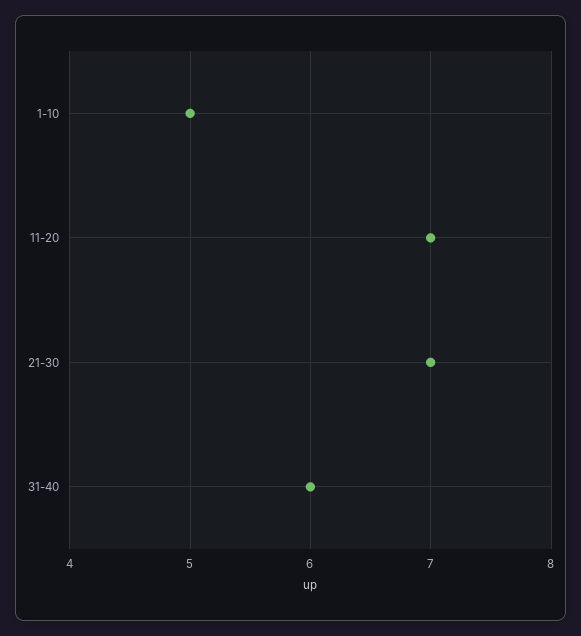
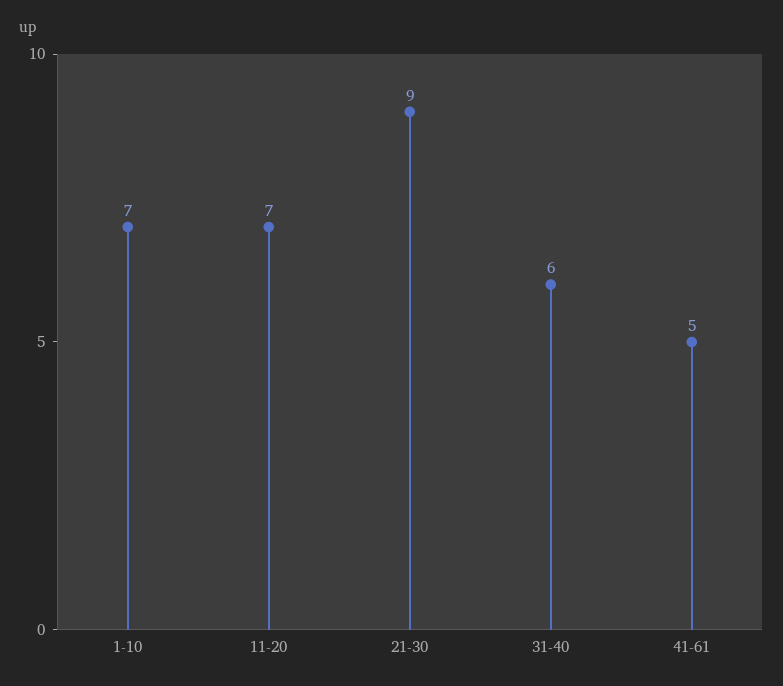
1-10: 5 -> 7
21-30: 7 -> 9
41-61: none -> 5

